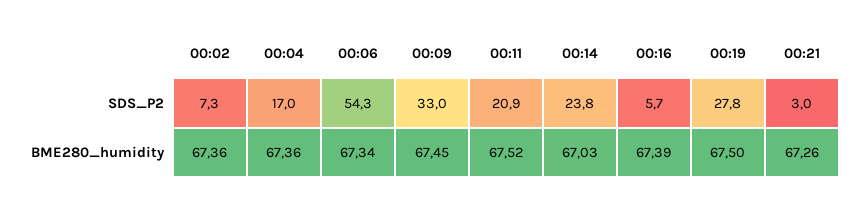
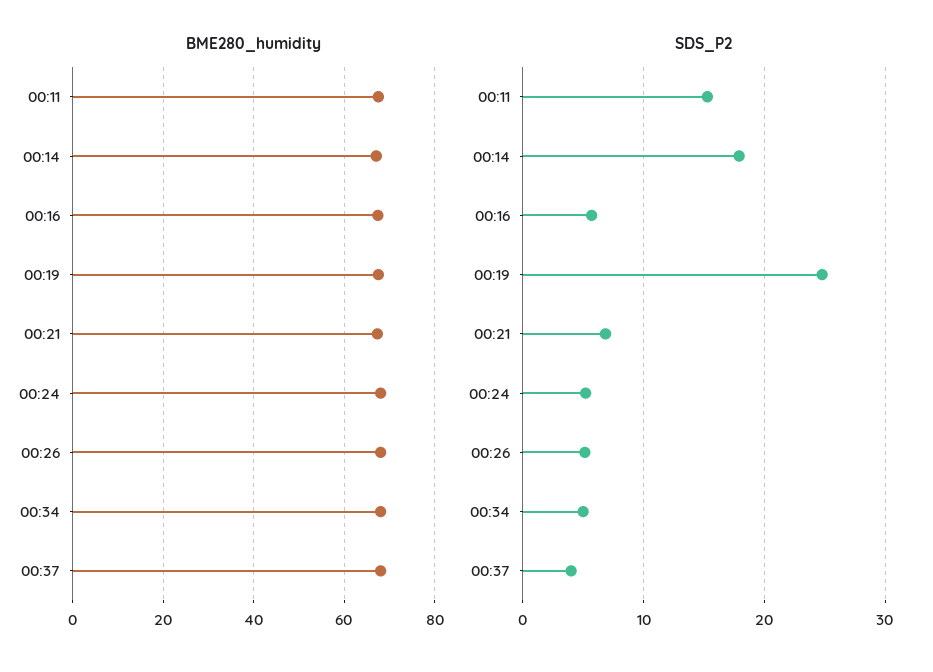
SDS_P2, 00:02: 7.3 -> none
SDS_P2, 00:04: 17 -> none
SDS_P2, 00:06: 54.3 -> none
SDS_P2, 00:09: 33 -> none
SDS_P2, 00:11: 20.9 -> 15
SDS_P2, 00:14: 23.8 -> 18
SDS_P2, 00:19: 27.8 -> 25
SDS_P2, 00:21: 3 -> 7
BME280_humidity, 00:02: 67.36 -> none
BME280_humidity, 00:04: 67.36 -> none
BME280_humidity, 00:06: 67.34 -> none
BME280_humidity, 00:09: 67.45 -> none
BME280_humidity, 00:24: none -> 68
BME280_humidity, 00:26: none -> 68
BME280_humidity, 00:34: none -> 68
BME280_humidity, 00:37: none -> 68
SDS_P2, 00:24: none -> 5
SDS_P2, 00:26: none -> 5
SDS_P2, 00:34: none -> 5
SDS_P2, 00:37: none -> 4

